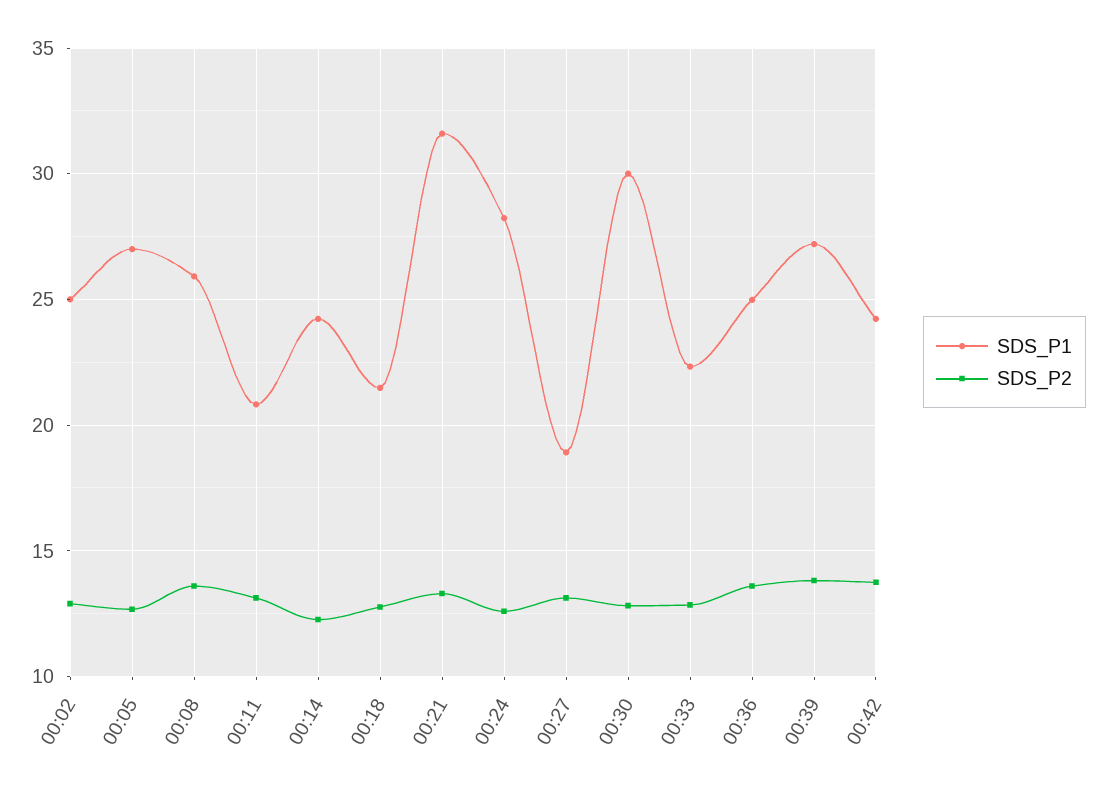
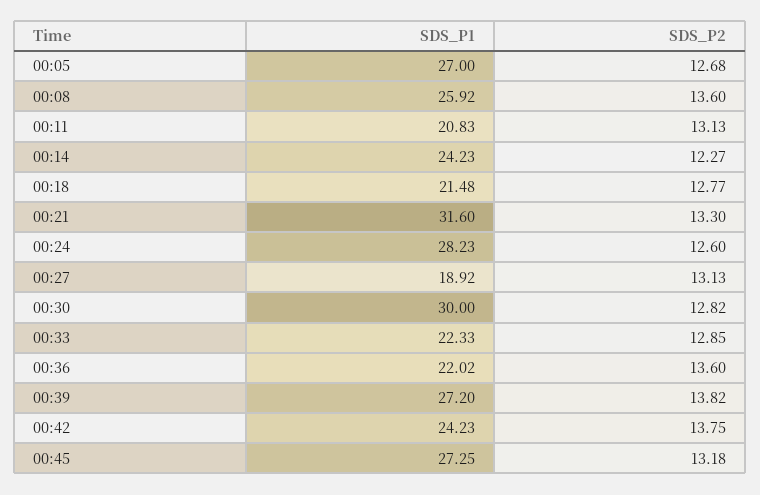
SDS_P1, 00:02: 25 -> none
SDS_P2, 00:02: 13 -> none
SDS_P1, 00:36: 25 -> 22.02
SDS_P1, 00:45: none -> 27.25
SDS_P2, 00:45: none -> 13.18

